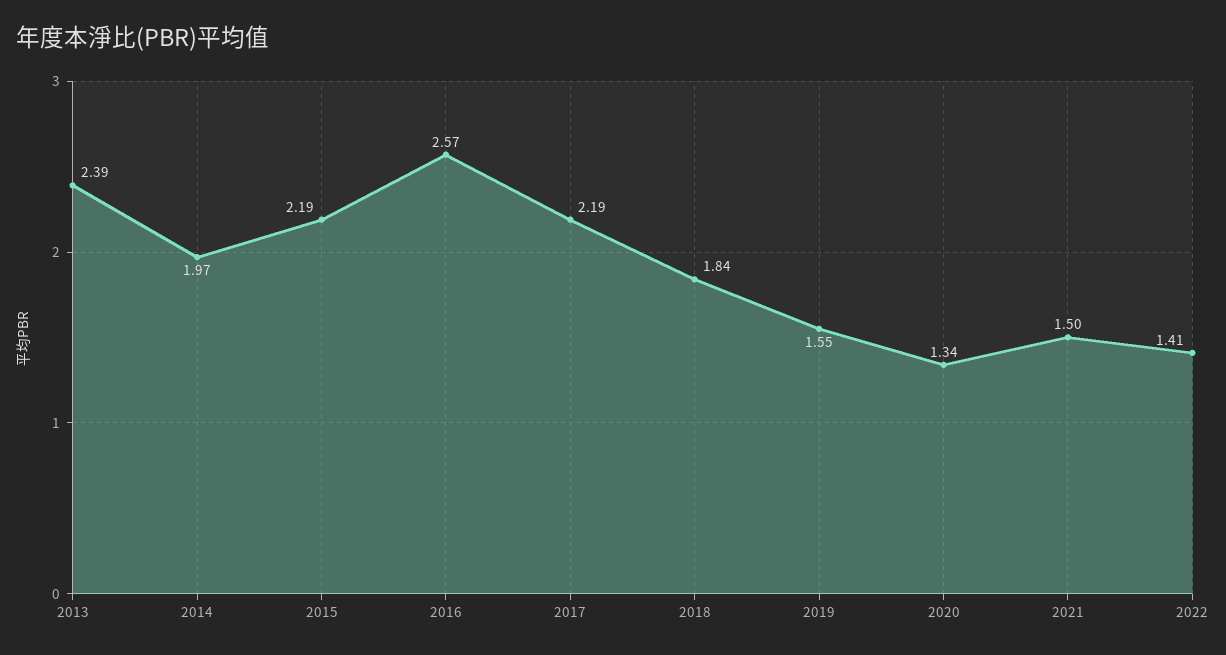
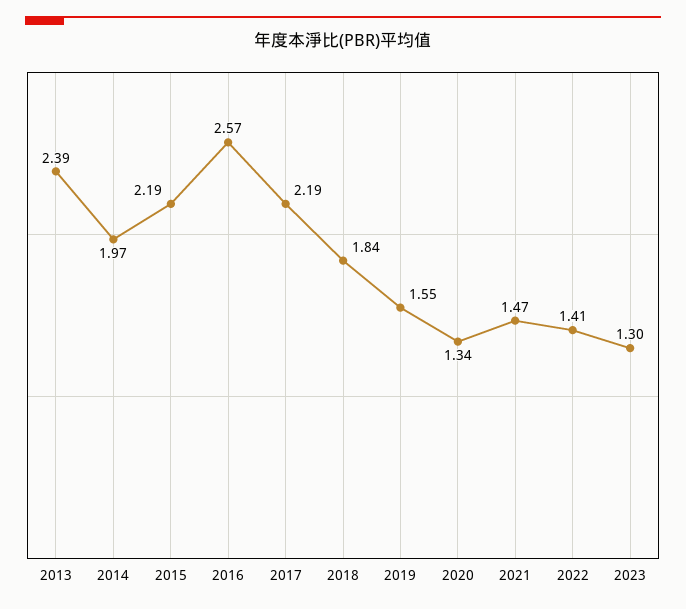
2021: 1.5 -> 1.47
2023: none -> 1.3

